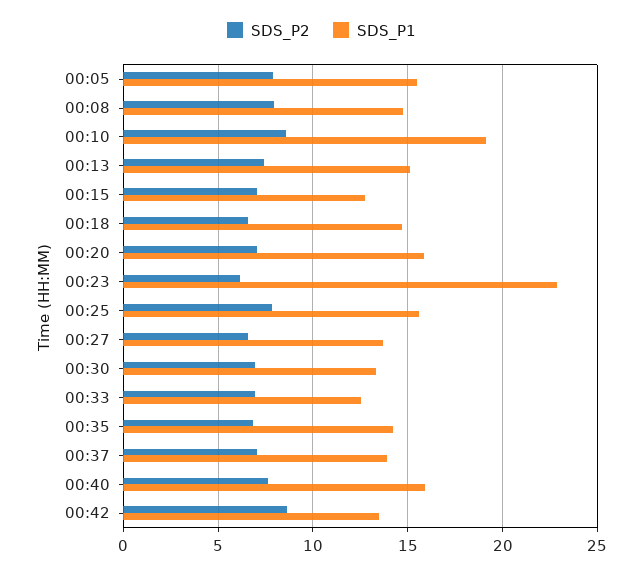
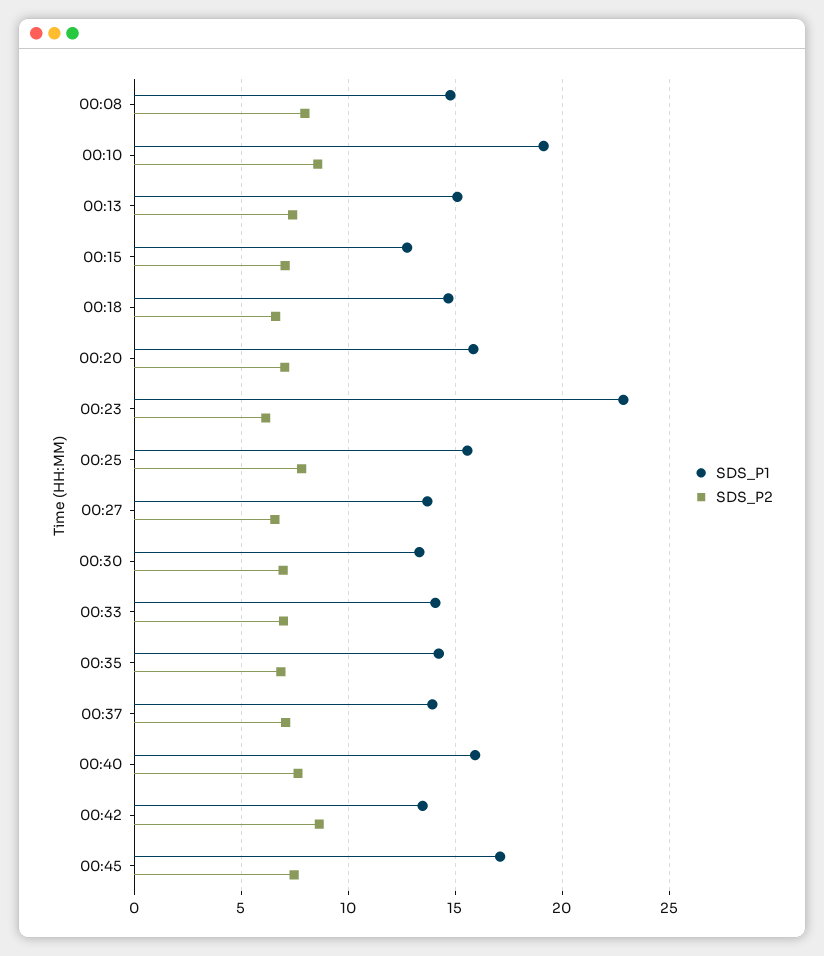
SDS_P2, 00:05: 8 -> none
SDS_P1, 00:05: 15.5 -> none
SDS_P1, 00:33: 12.5 -> 14
SDS_P1, 00:45: none -> 17
SDS_P2, 00:45: none -> 7.5

